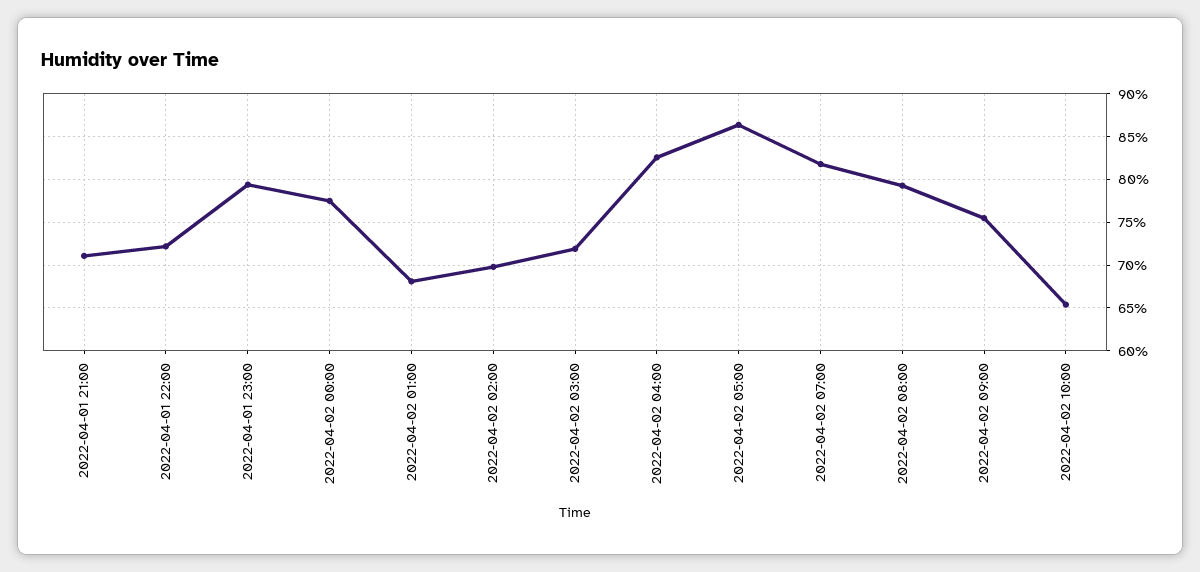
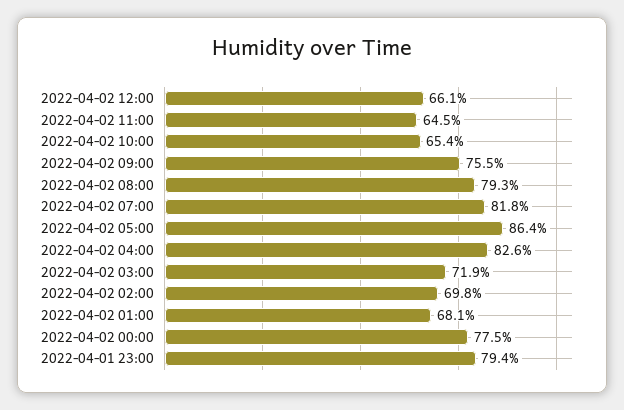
2022-04-01 21:00: 71 -> none
2022-04-01 22:00: 72 -> none
2022-04-02 12:00: none -> 66.1
2022-04-02 11:00: none -> 64.5

